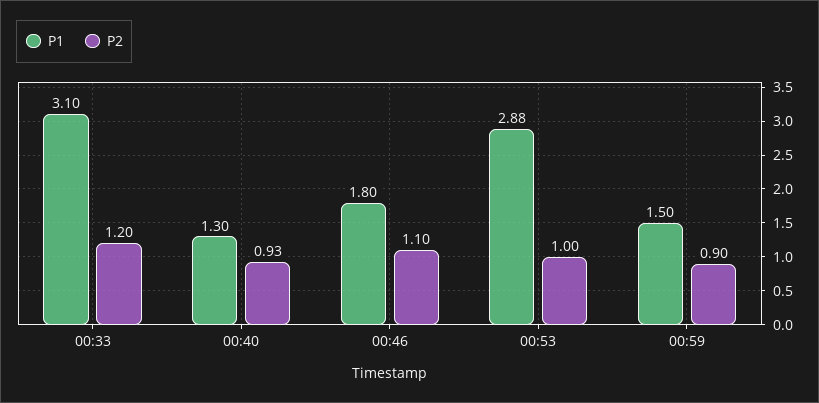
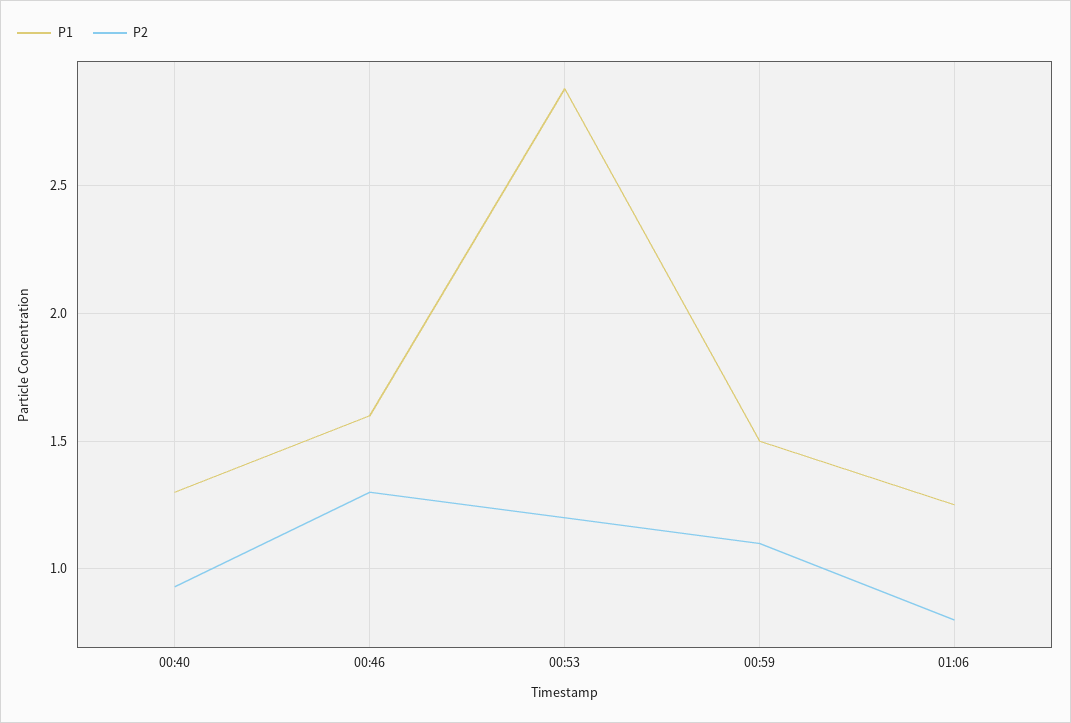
P1, 00:33: 3.1 -> none
P2, 00:33: 1.2 -> none
P1, 00:46: 1.8 -> 1.6
P2, 00:46: 1.1 -> 1.3
P2, 00:53: 1 -> 1.2
P2, 00:59: 0.9 -> 1.1
P1, 01:06: none -> 1.25
P2, 01:06: none -> 0.8

